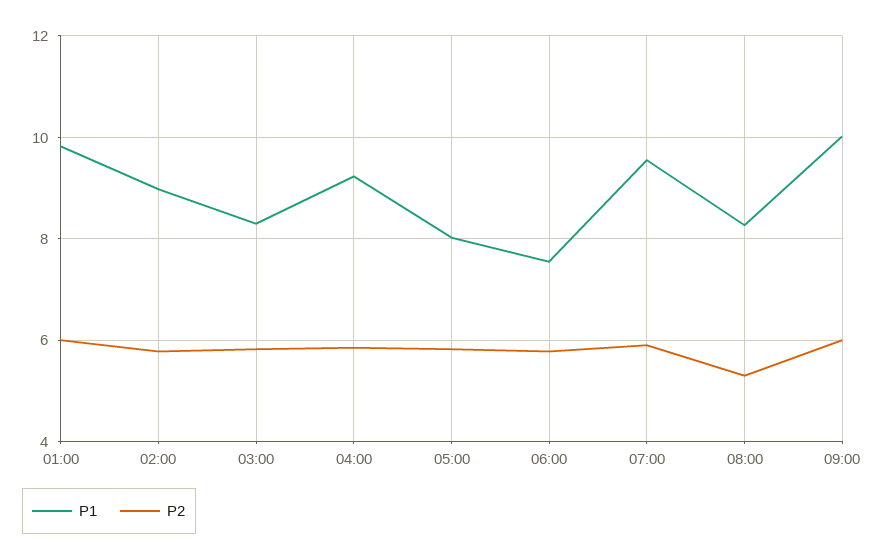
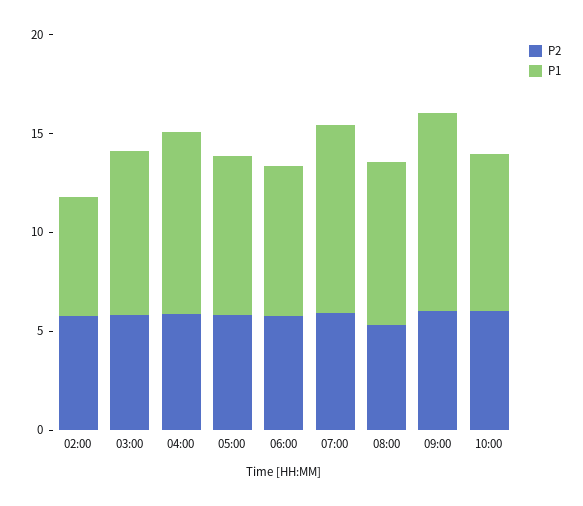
P1, 01:00: 9.8 -> none
P2, 01:00: 6 -> none
P1, 02:00: 9 -> 6
P2, 10:00: none -> 6
P1, 10:00: none -> 8

